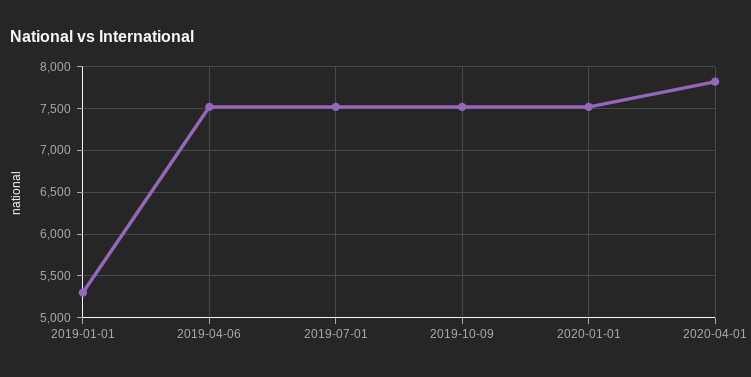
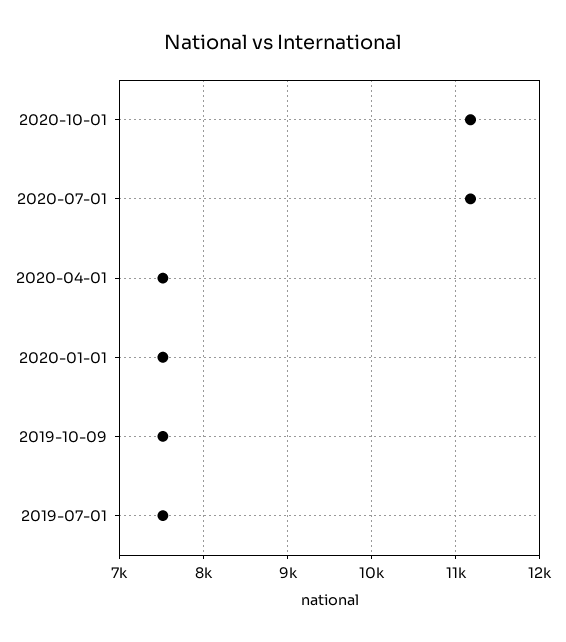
2019-01-01: 5300 -> none
2019-04-06: 7500 -> none
2020-04-01: 7800 -> 7500
2020-10-01: none -> 11200
2020-07-01: none -> 11200

